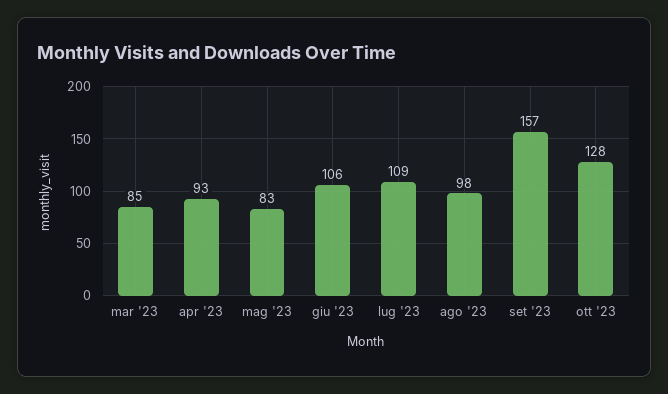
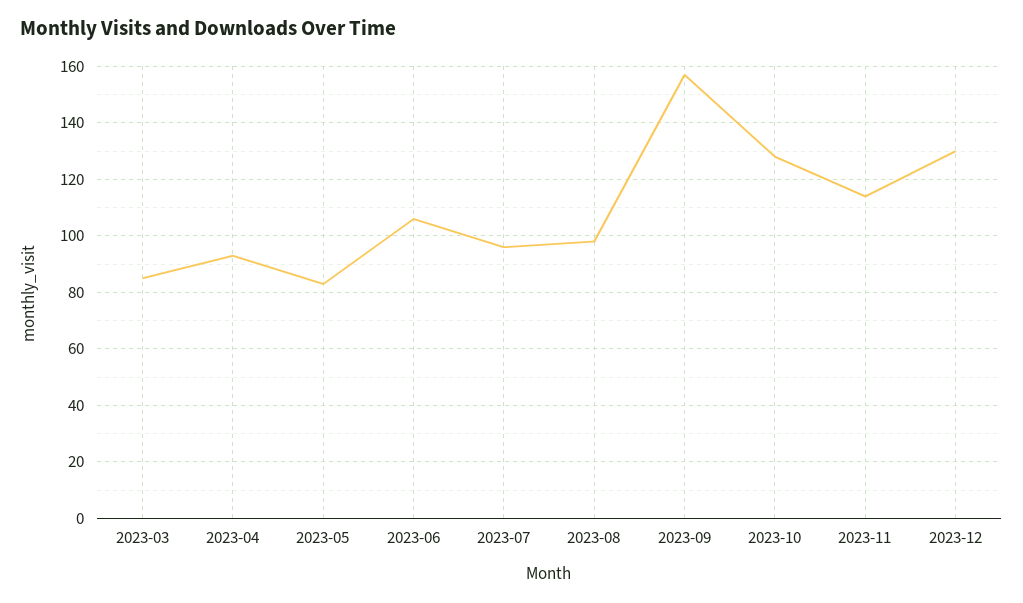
lug '23: 109 -> 95
2023-11: none -> 115
2023-12: none -> 130

